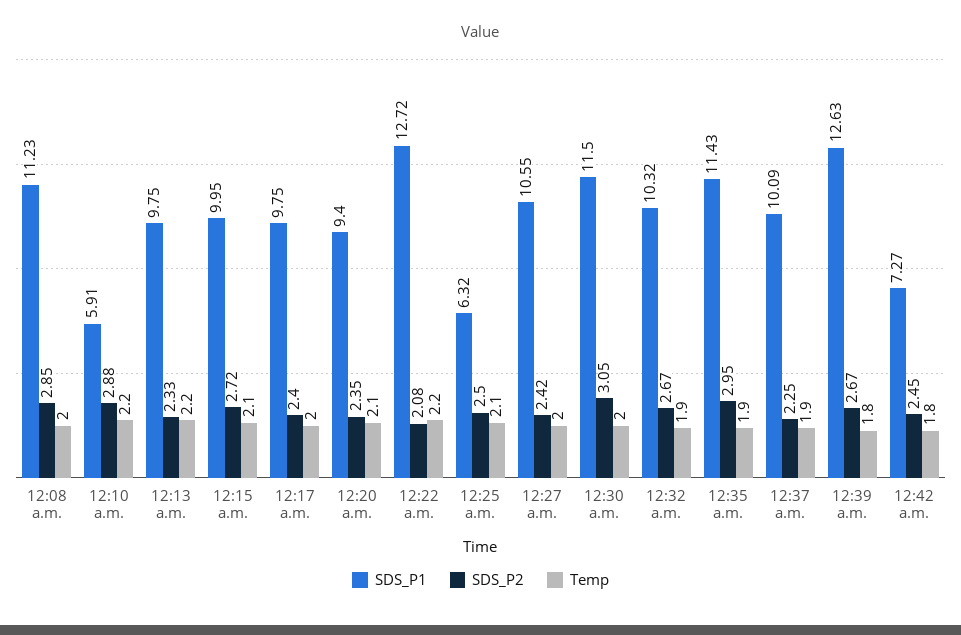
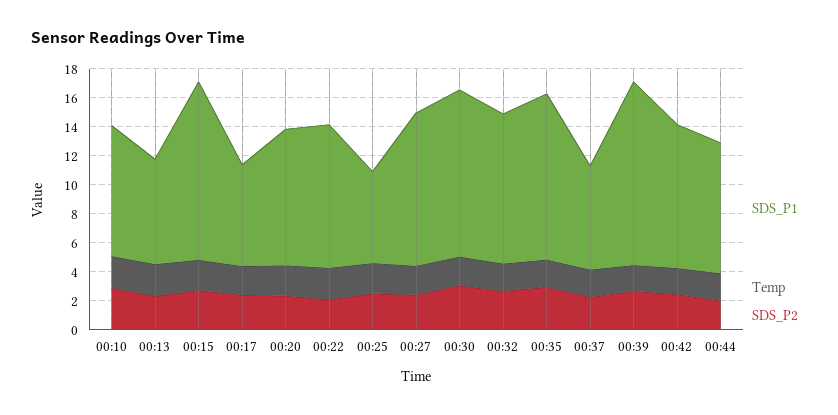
SDS_P1, 12:08 a.m.: 11.23 -> none
SDS_P2, 12:08 a.m.: 2.85 -> none
Temp, 12:08 a.m.: 2 -> none
SDS_P1, 12:10 a.m.: 5.91 -> 9
SDS_P1, 12:13 a.m.: 9.75 -> 7
SDS_P1, 12:15 a.m.: 9.95 -> 12
SDS_P1, 12:17 a.m.: 9.75 -> 7
SDS_P1, 12:22 a.m.: 12.72 -> 10
SDS_P1, 12:37 a.m.: 10.09 -> 7
SDS_P1, 12:42 a.m.: 7.27 -> 10
SDS_P1, 00:44: none -> 9
Temp, 00:44: none -> 2
SDS_P2, 00:44: none -> 2

